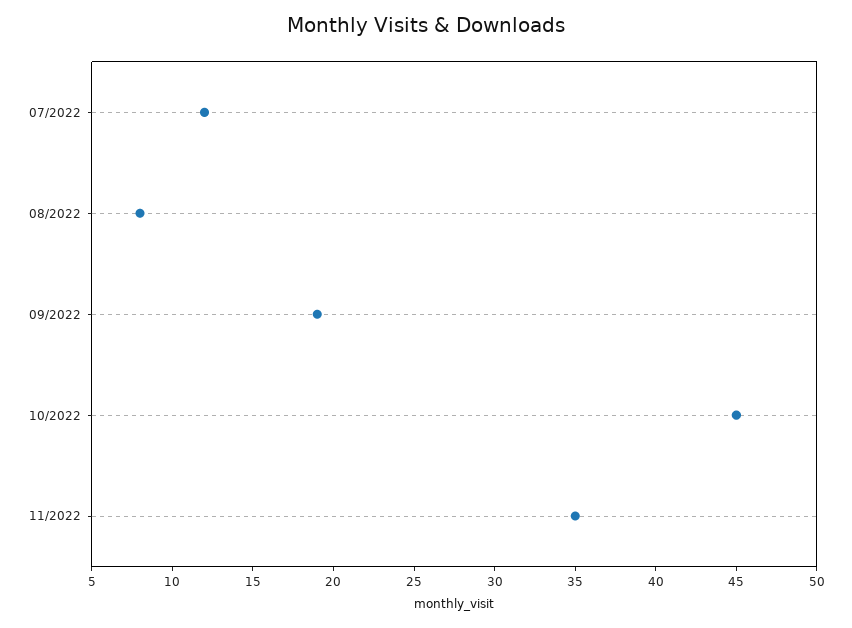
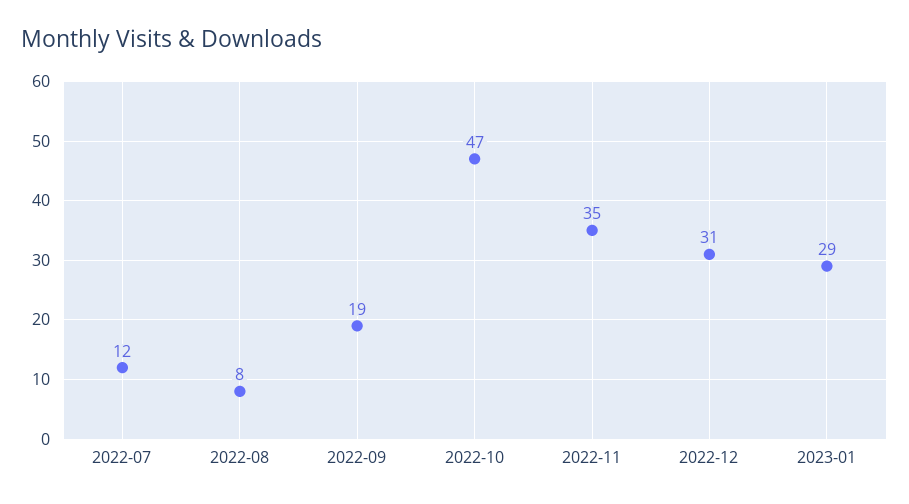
10/2022: 45 -> 47
2022-12: none -> 31
2023-01: none -> 29

